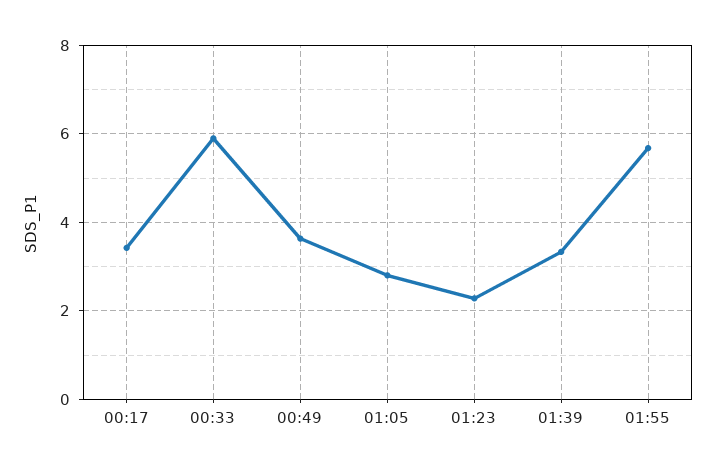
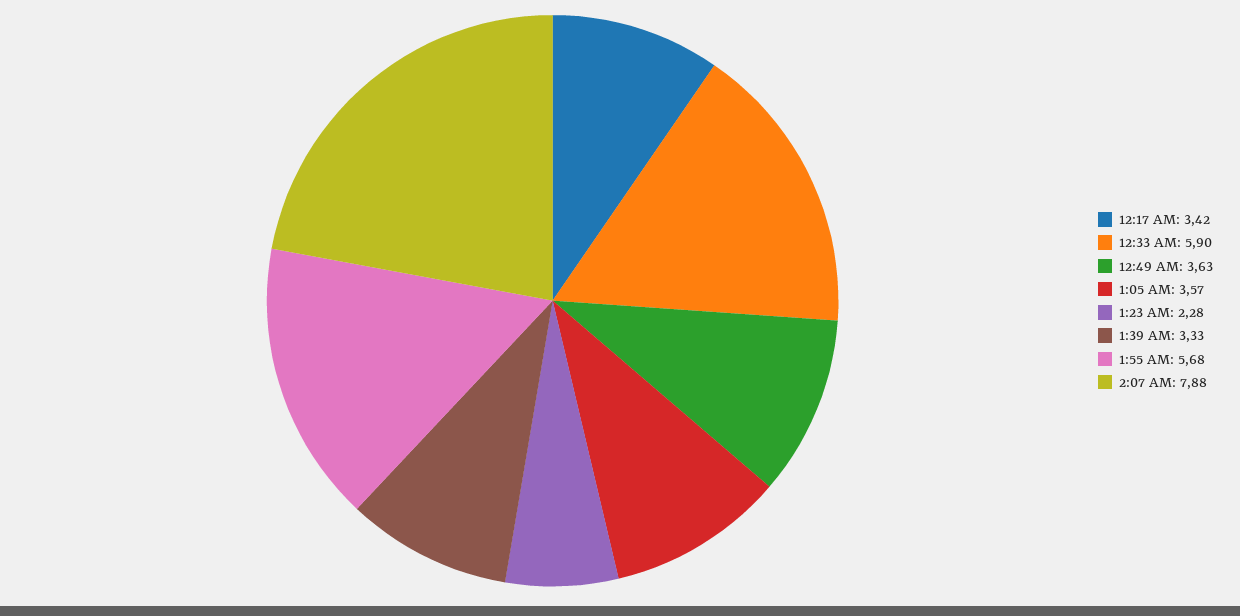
01:05: 2.8 -> 3.57
2:07 AM: none -> 7.88

